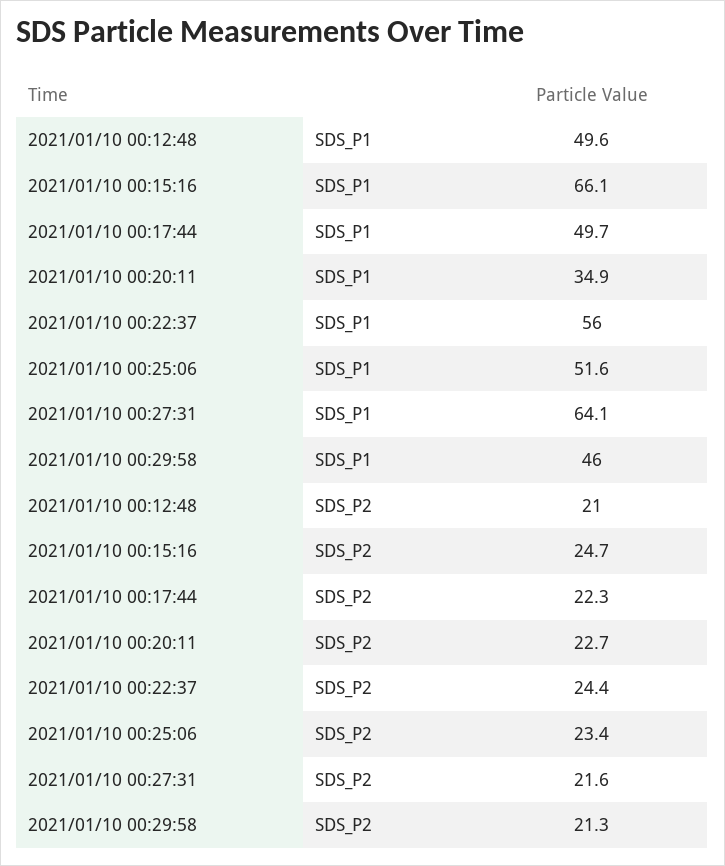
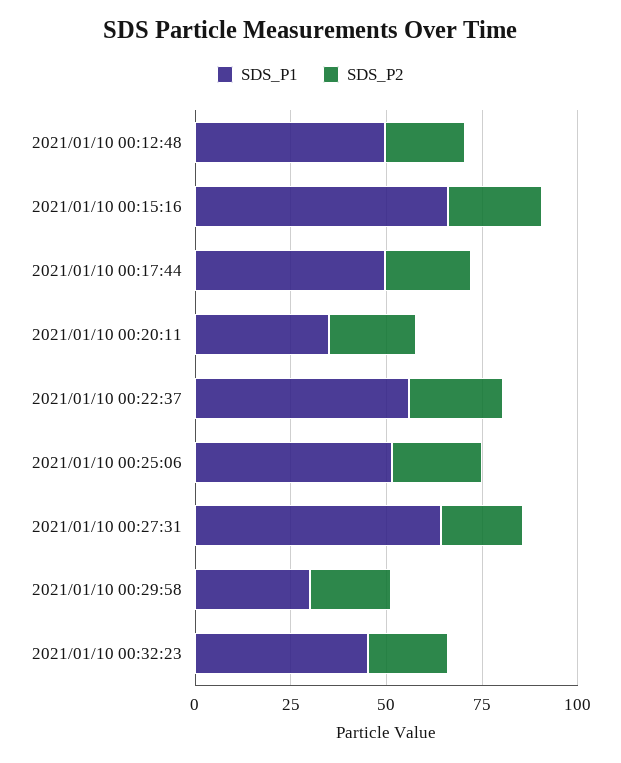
SDS_P1, 2021/01/10 00:29:58: 46 -> 30
SDS_P1, 2021/01/10 00:32:23: none -> 45
SDS_P2, 2021/01/10 00:32:23: none -> 20

